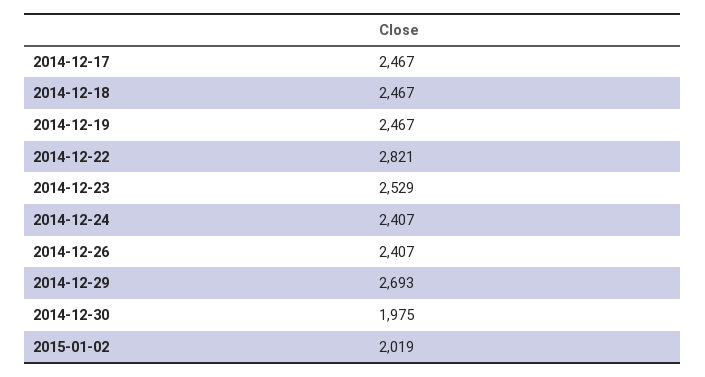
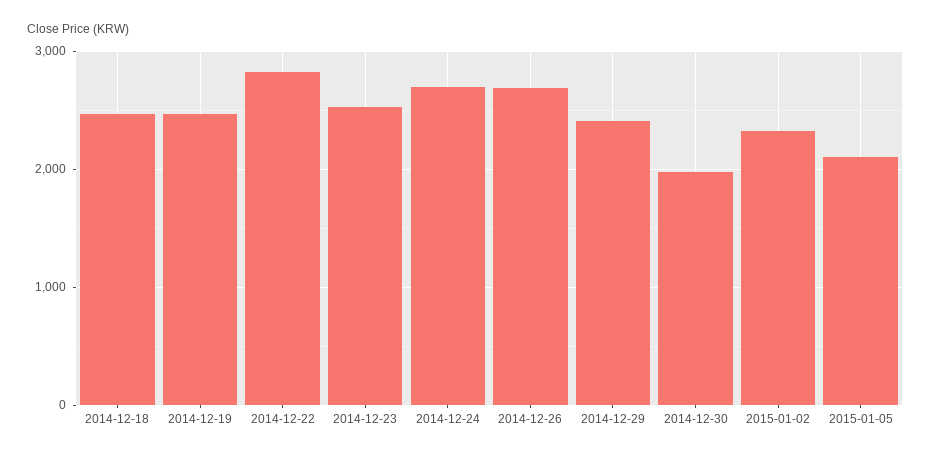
2014-12-17: 2467 -> none
2014-12-24: 2407 -> 2700
2014-12-26: 2407 -> 2700
2014-12-29: 2693 -> 2400
2015-01-02: 2019 -> 2300
2015-01-05: none -> 2100

